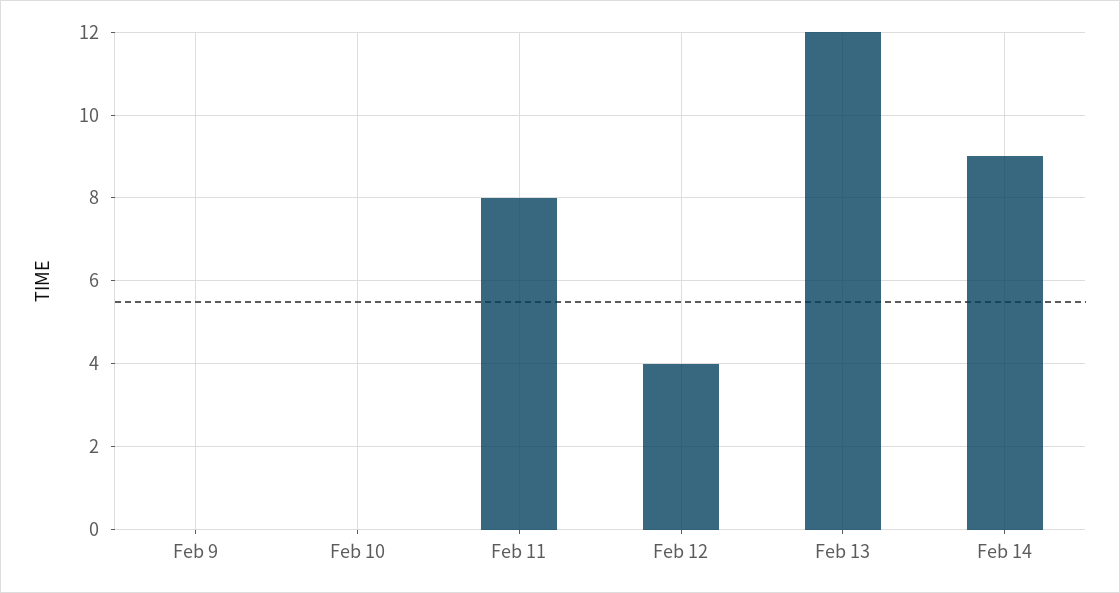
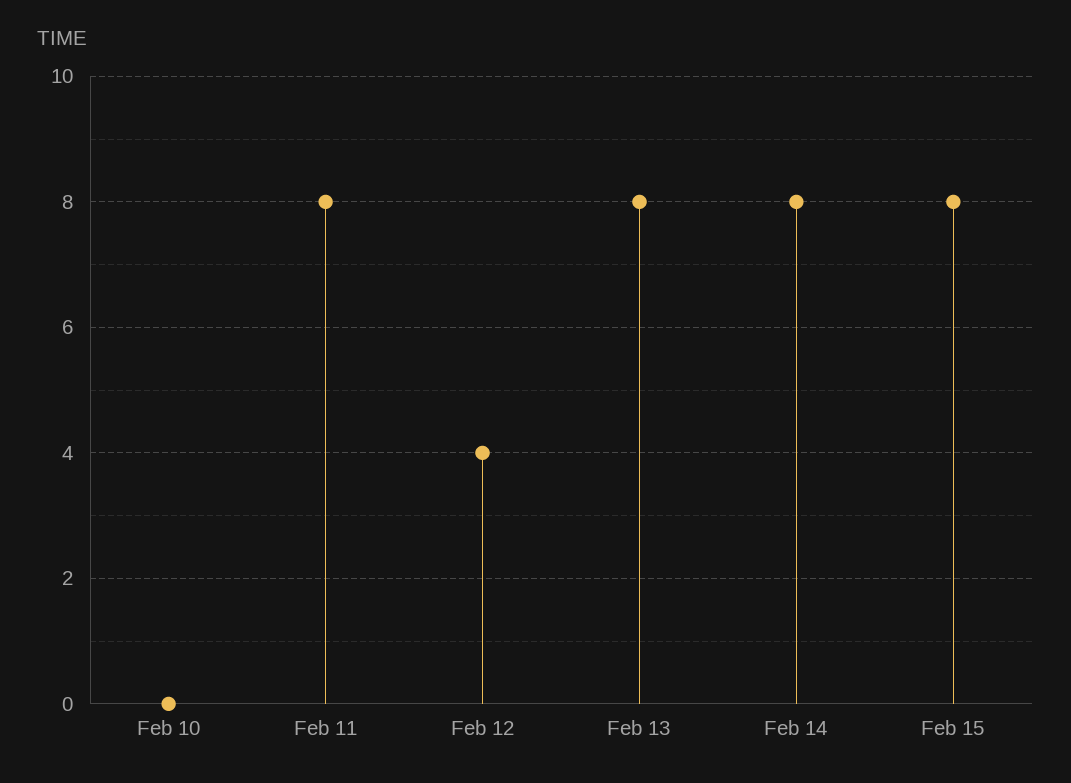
Feb 9: 0 -> none
Feb 13: 12 -> 8
Feb 14: 9 -> 8
Feb 15: none -> 8

